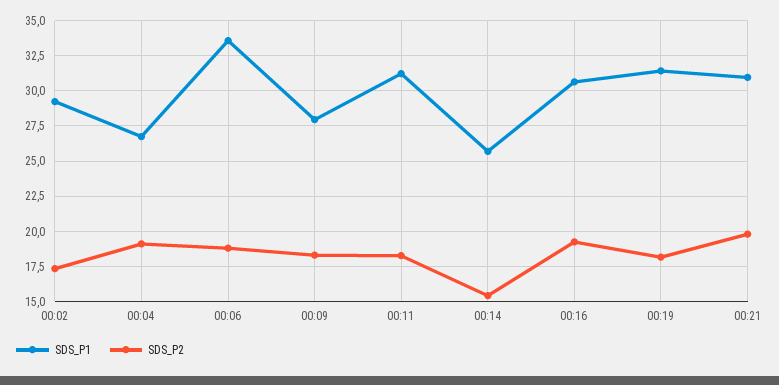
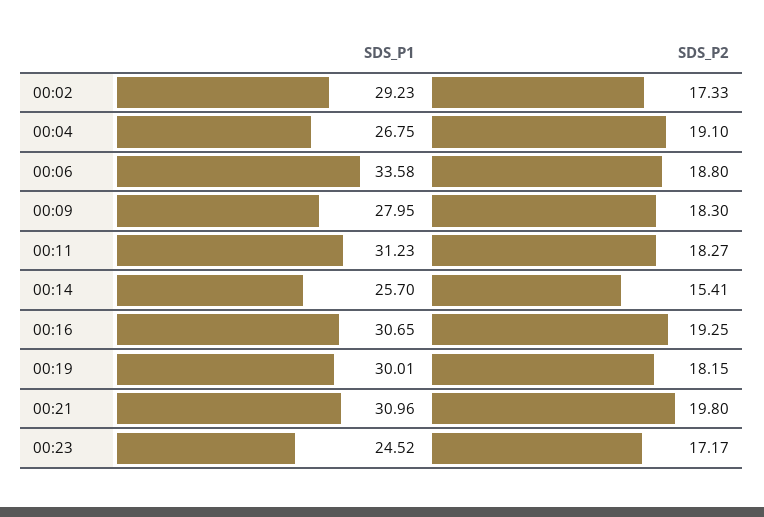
SDS_P1, 00:19: 31.5 -> 30.01
SDS_P1, 00:23: none -> 24.52
SDS_P2, 00:23: none -> 17.17

